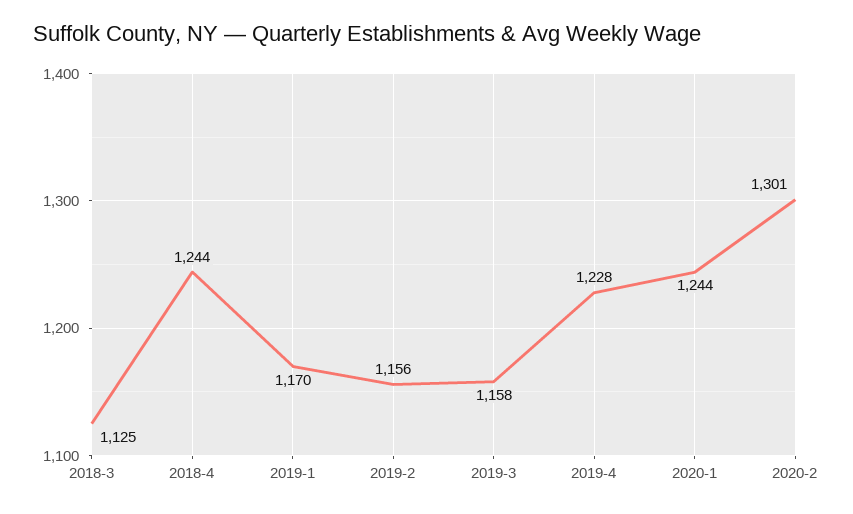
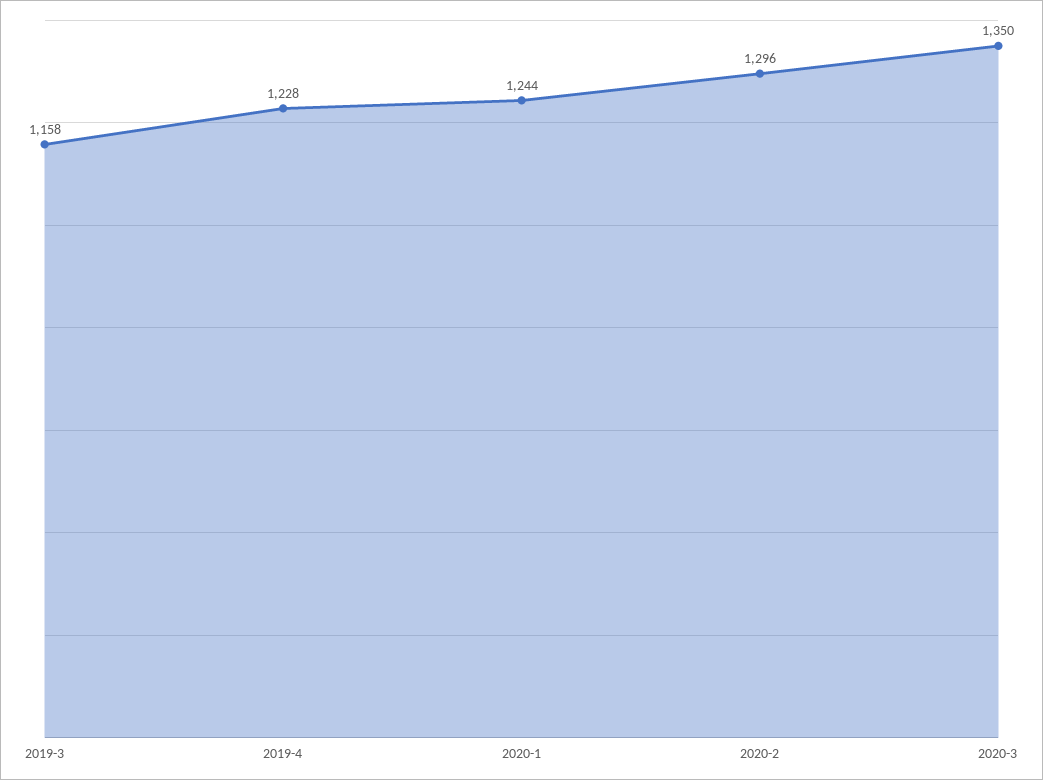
2018-3: 1125 -> none
2018-4: 1244 -> none
2019-1: 1170 -> none
2019-2: 1156 -> none
2020-2: 1301 -> 1296
2020-3: none -> 1350

